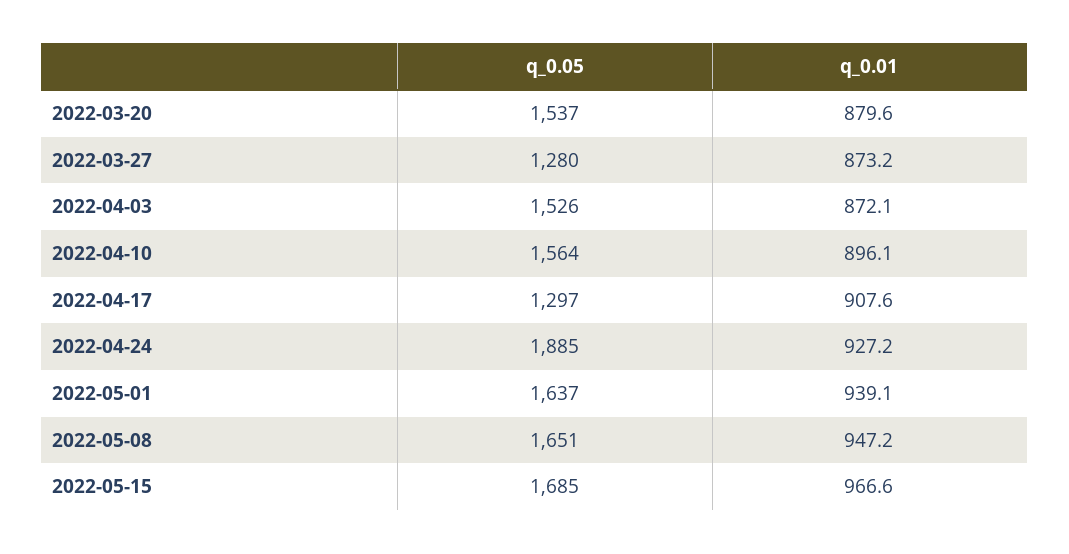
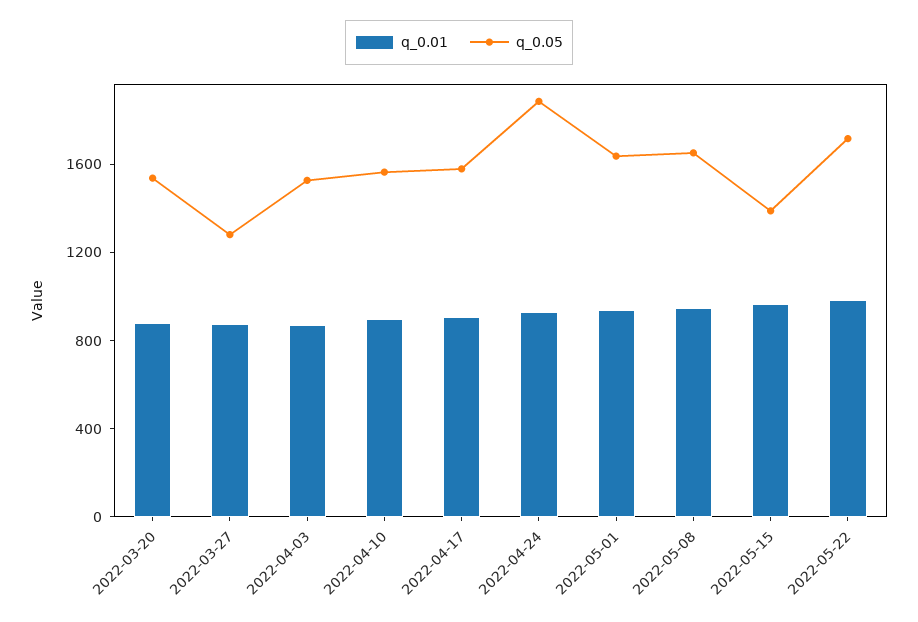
q_0.05, 2022-04-17: 1297 -> 1600
q_0.05, 2022-05-15: 1685 -> 1400
q_0.01, 2022-05-22: none -> 1000
q_0.05, 2022-05-22: none -> 1700

